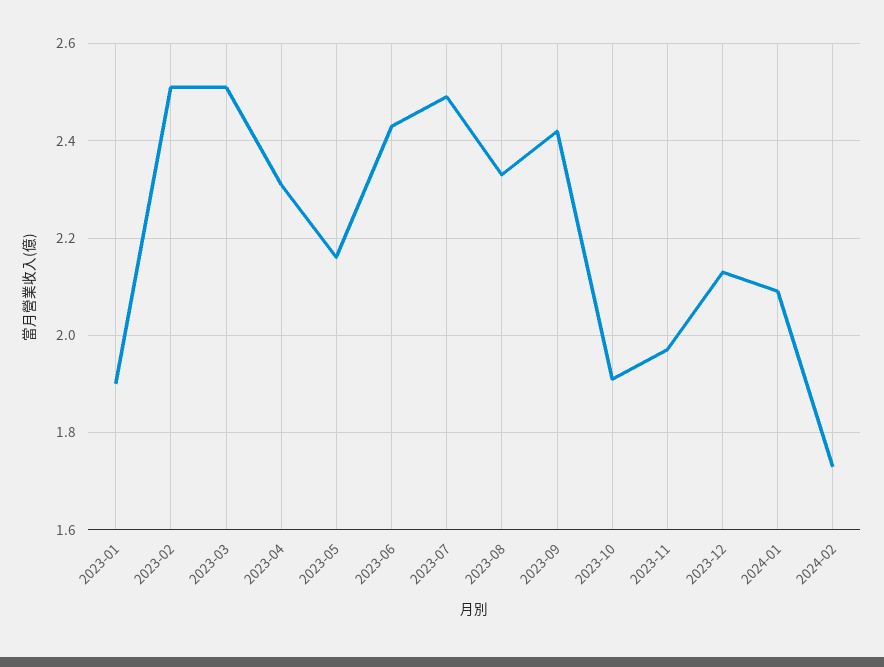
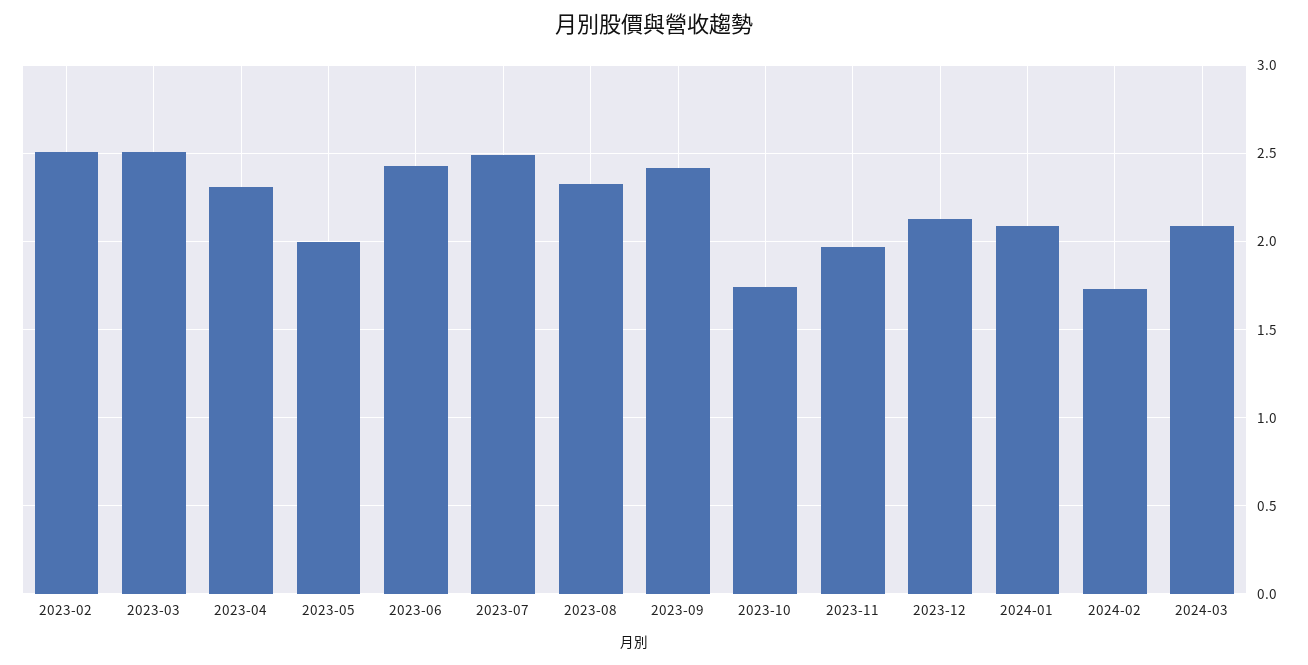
2023-01: 1.9 -> none
2023-05: 2.15 -> 2
2023-10: 1.9 -> 1.75
2024-03: none -> 2.1

